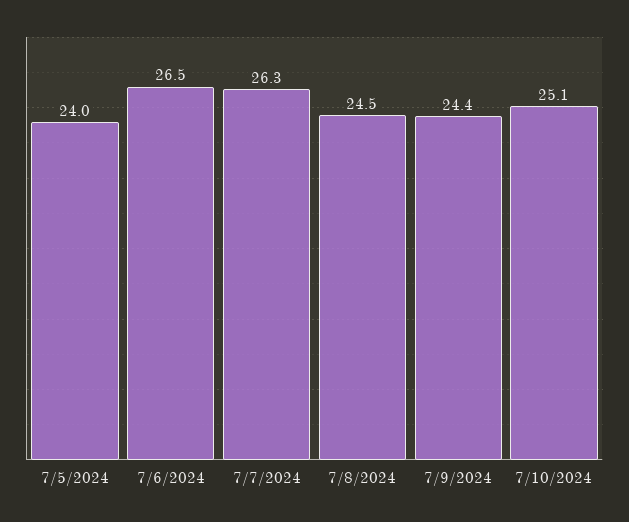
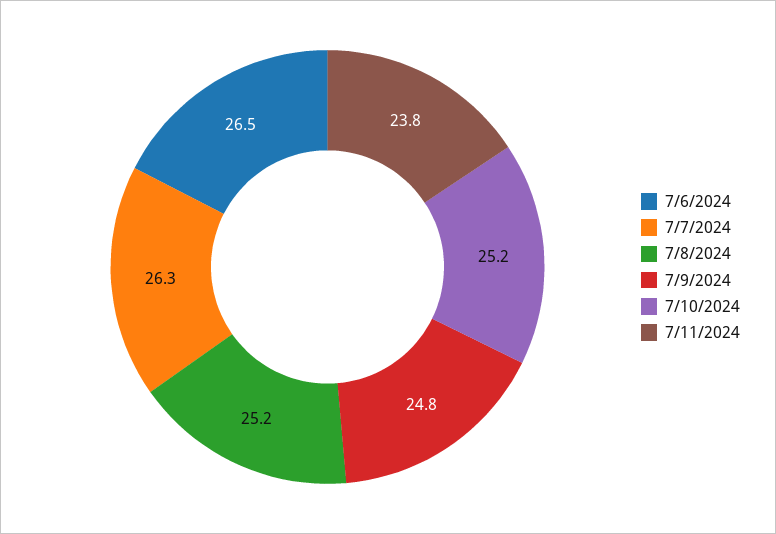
7/5/2024: 24 -> none
7/8/2024: 24.5 -> 25.2
7/9/2024: 24.4 -> 24.8
7/10/2024: 25.1 -> 25.2
7/11/2024: none -> 23.8

